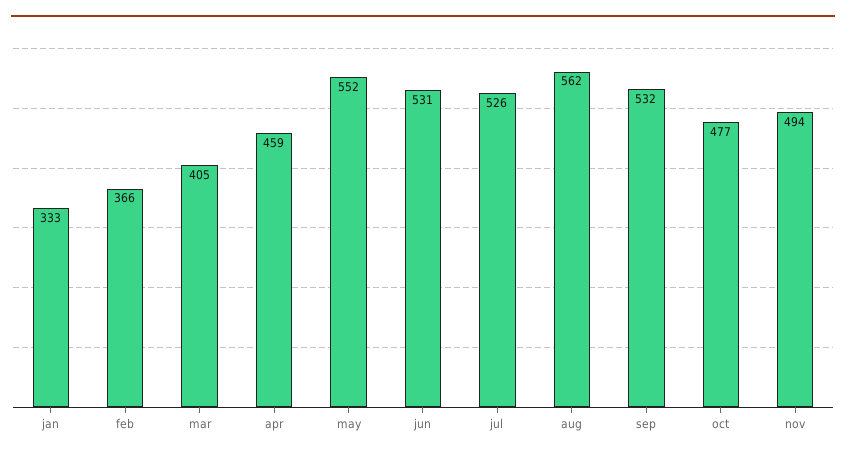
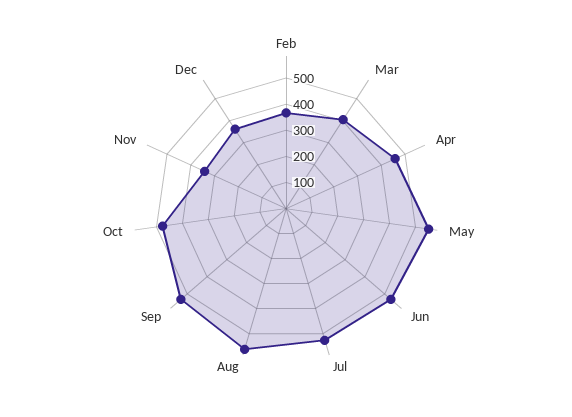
jan: 333 -> none
nov: 494 -> 350
Dec: none -> 350

